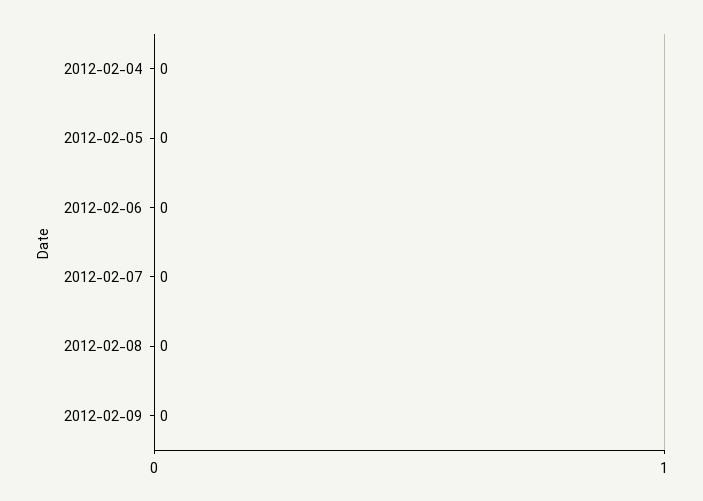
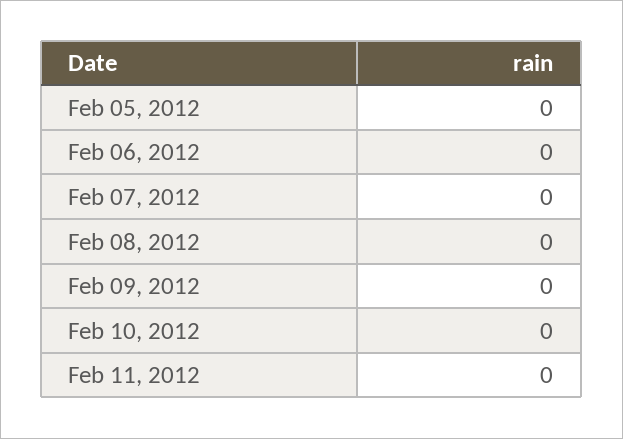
2012-02-04: 0 -> none
Feb 10, 2012: none -> 0
Feb 11, 2012: none -> 0

